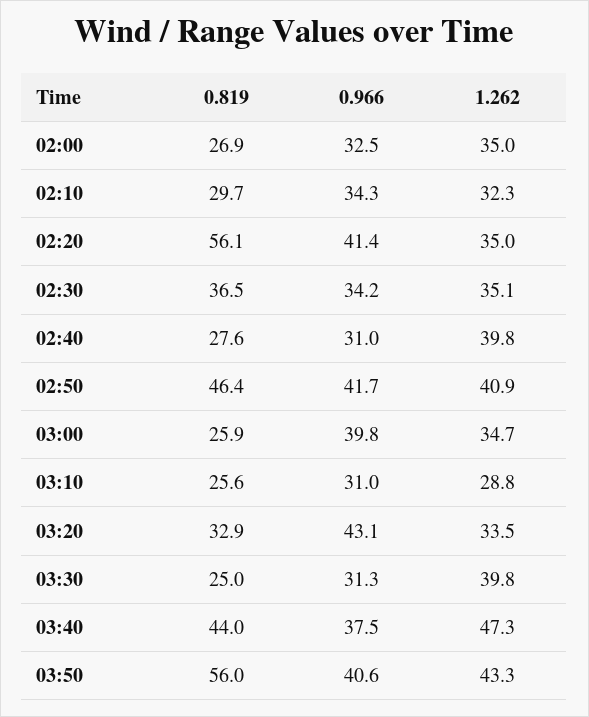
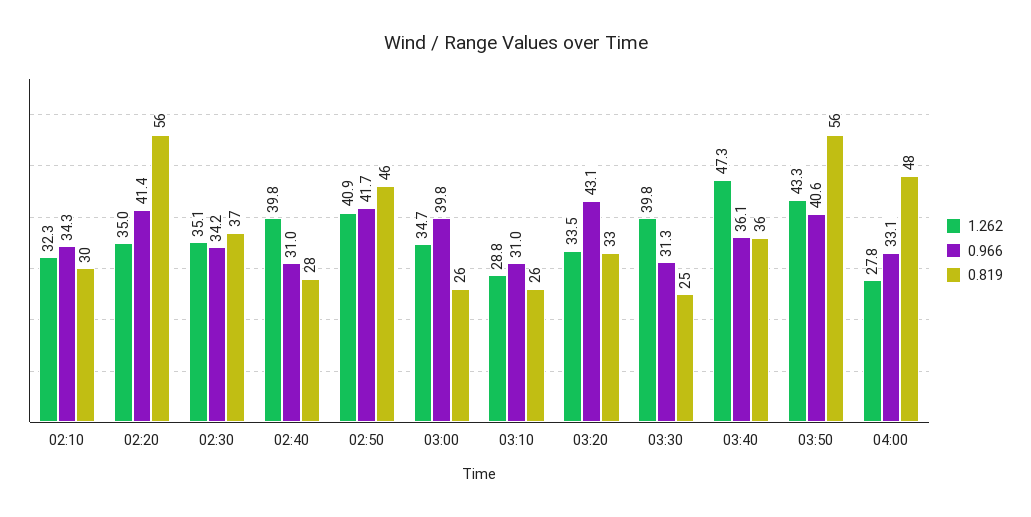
0.819, 02:00: 26.9 -> none
0.966, 02:00: 32.5 -> none
1.262, 02:00: 35 -> none
0.819, 03:40: 44 -> 36
0.966, 03:40: 37.5 -> 36.1
1.262, 04:00: none -> 27.8
0.966, 04:00: none -> 33.1
0.819, 04:00: none -> 48

